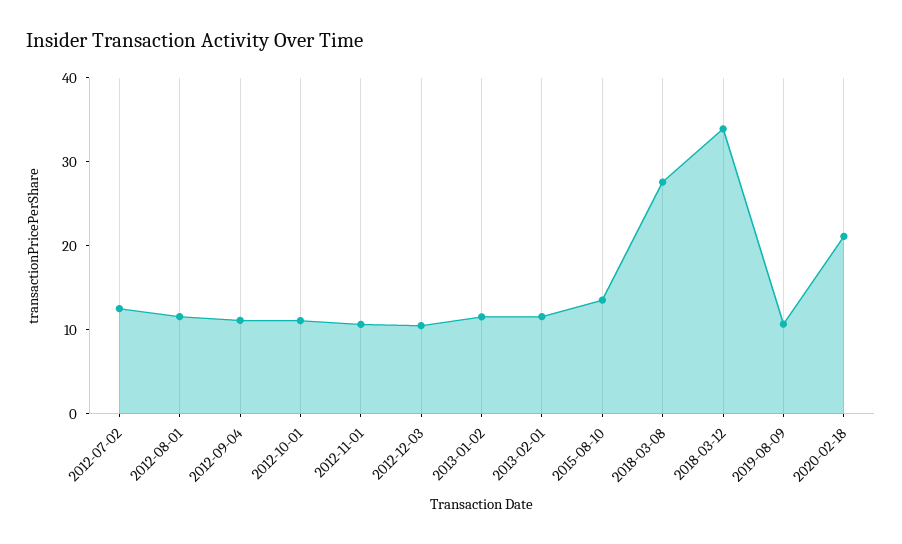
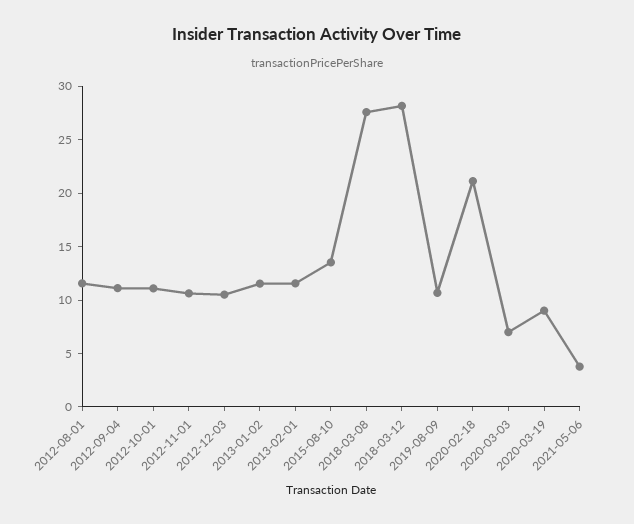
2012-07-02: 12 -> none
2018-03-12: 34 -> 28
2020-03-03: none -> 7
2020-03-19: none -> 9
2021-05-06: none -> 4

